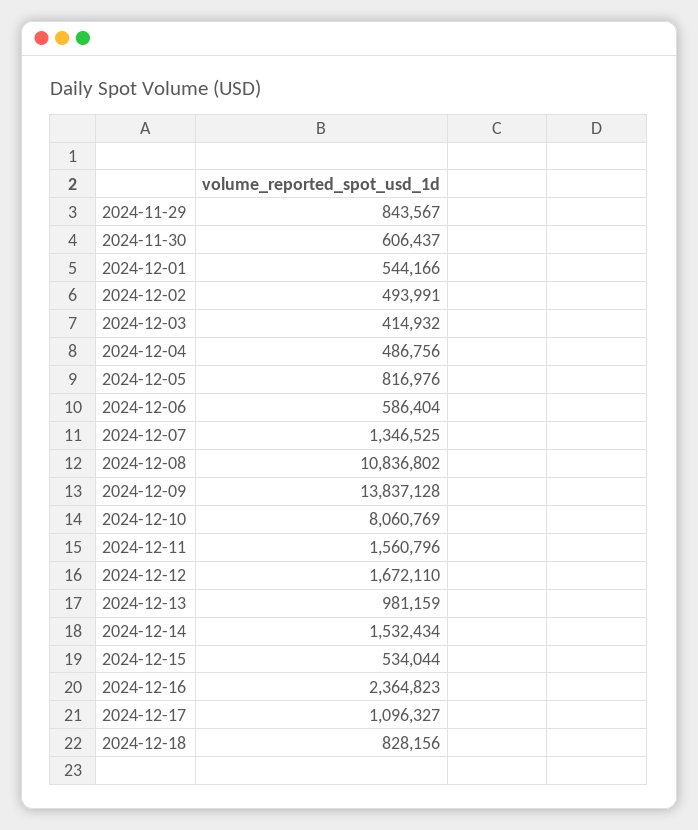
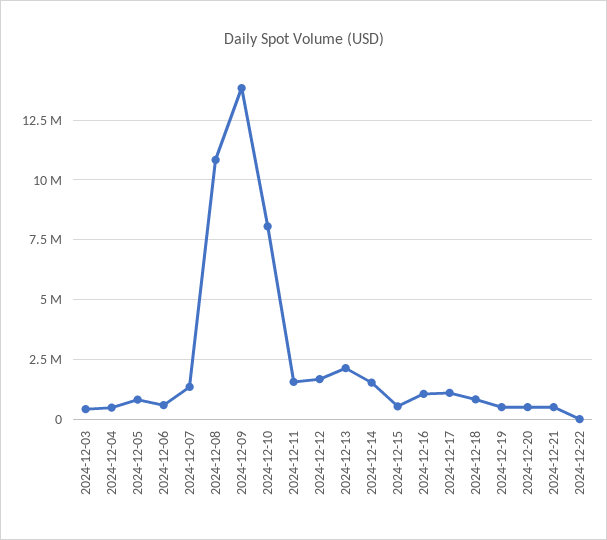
2024-11-29: 843567 -> none
2024-11-30: 606437 -> none
2024-12-01: 544166 -> none
2024-12-02: 493991 -> none
2024-12-13: 981159 -> 2000000
2024-12-16: 2364823 -> 1000000
2024-12-19: none -> 500000
2024-12-20: none -> 500000
2024-12-21: none -> 500000
2024-12-22: none -> 0

